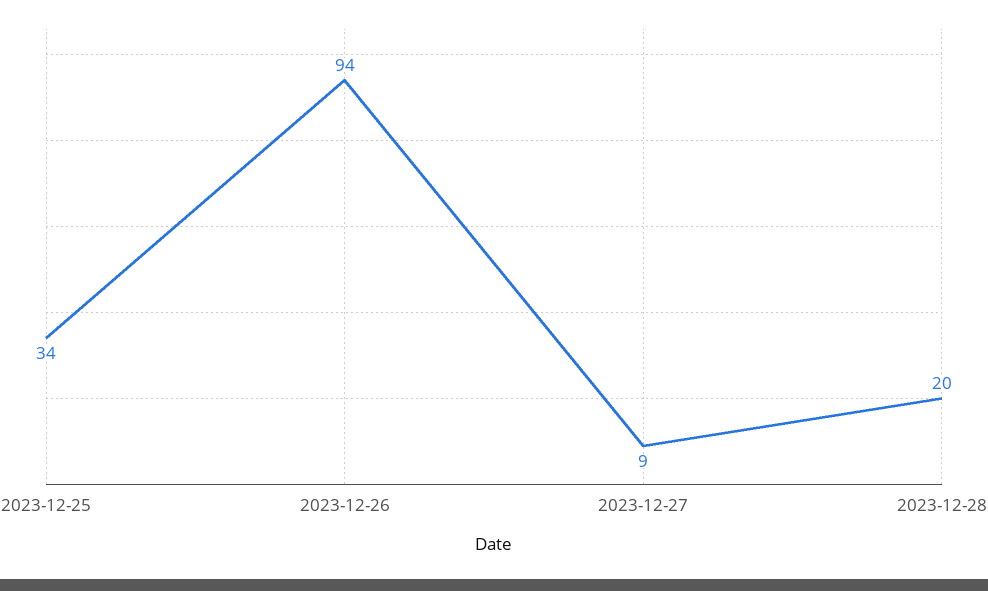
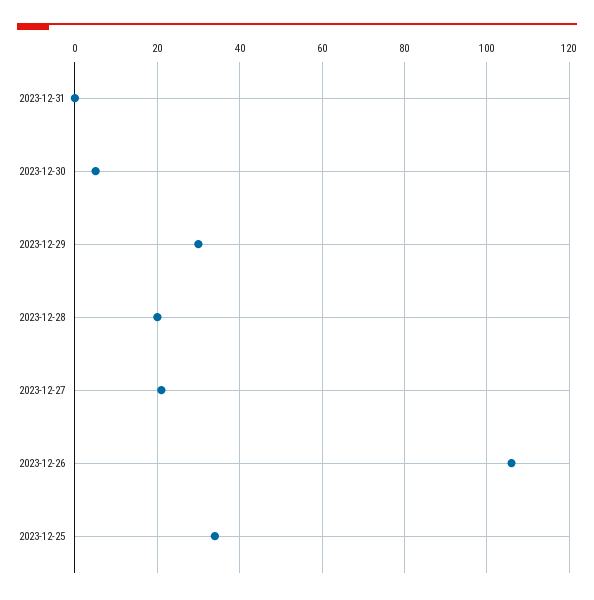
2023-12-26: 94 -> 105
2023-12-27: 9 -> 20
2023-12-31: none -> 0
2023-12-30: none -> 5
2023-12-29: none -> 30

